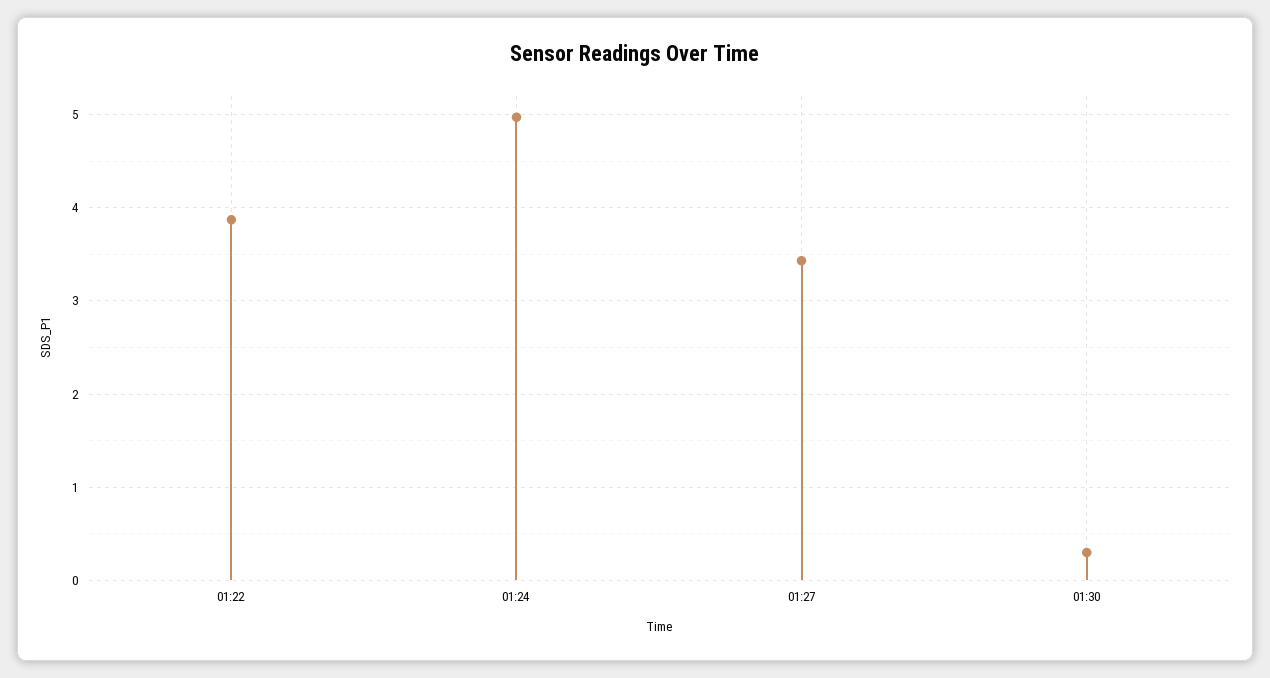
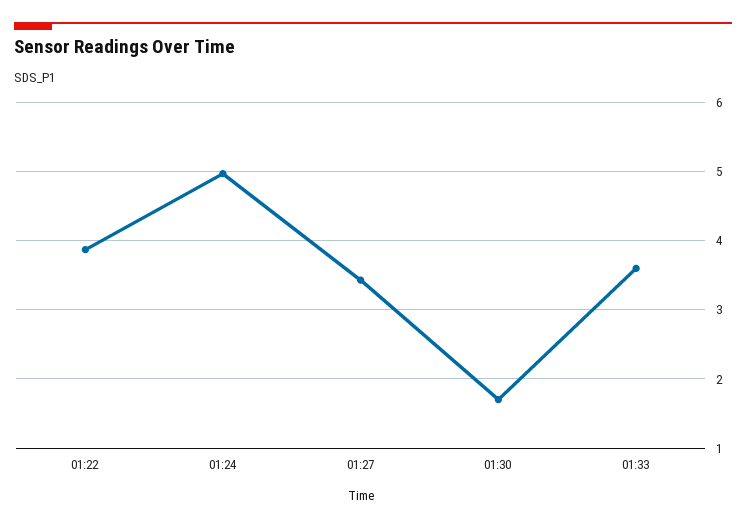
01:30: 0.3 -> 1.7
01:33: none -> 3.6

